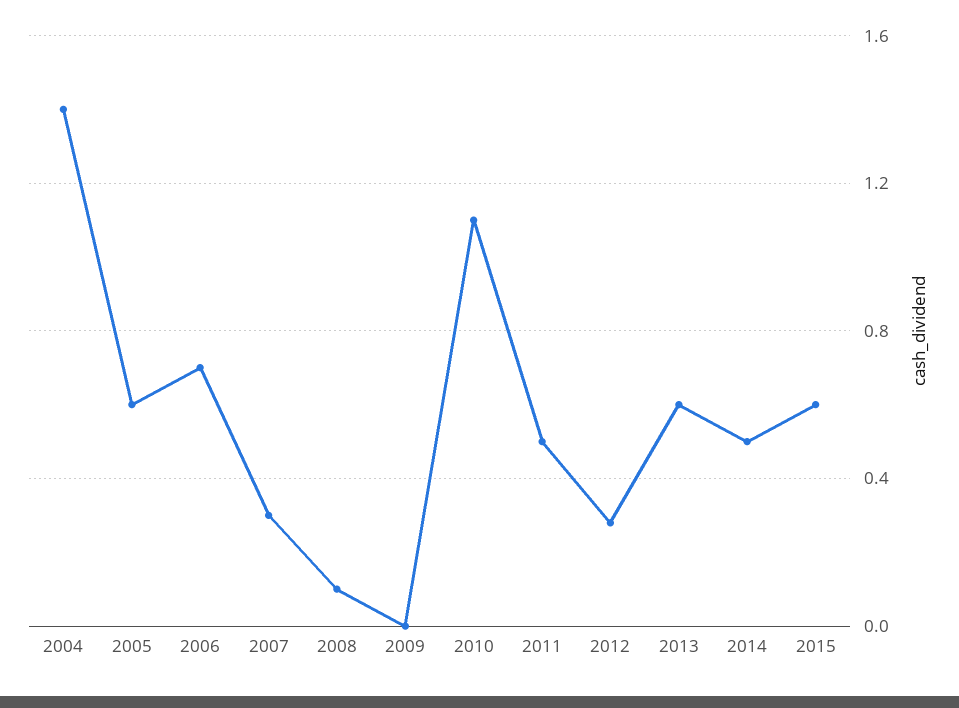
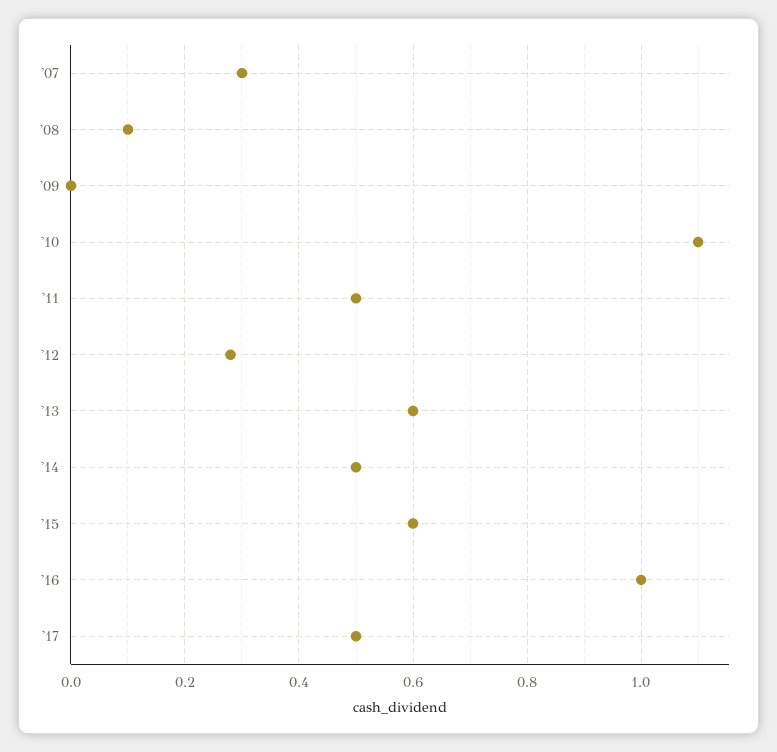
2004: 1.4 -> none
2005: 0.6 -> none
2006: 0.7 -> none
'16: none -> 1
'17: none -> 0.5

